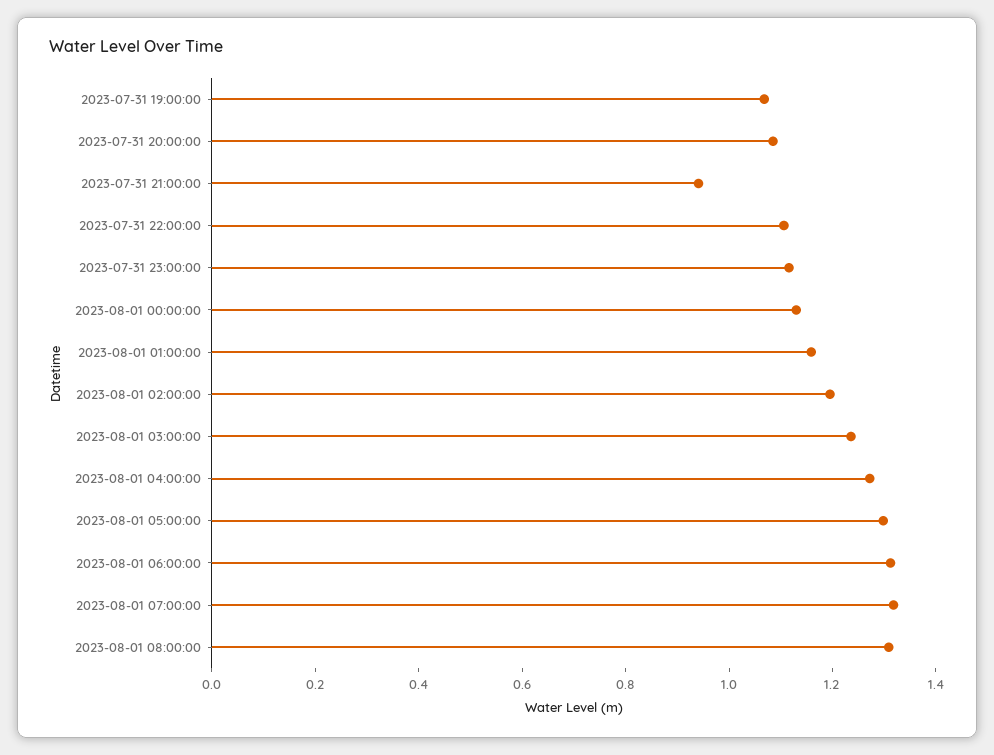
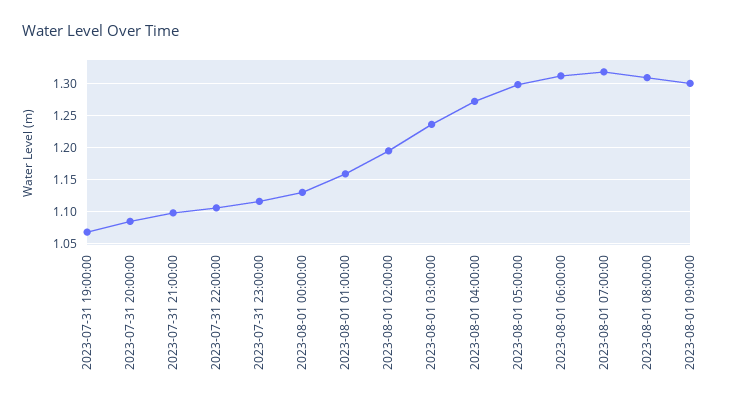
2023-07-31 21:00:00: 0.95 -> 1.1
2023-08-01 09:00:00: none -> 1.3

